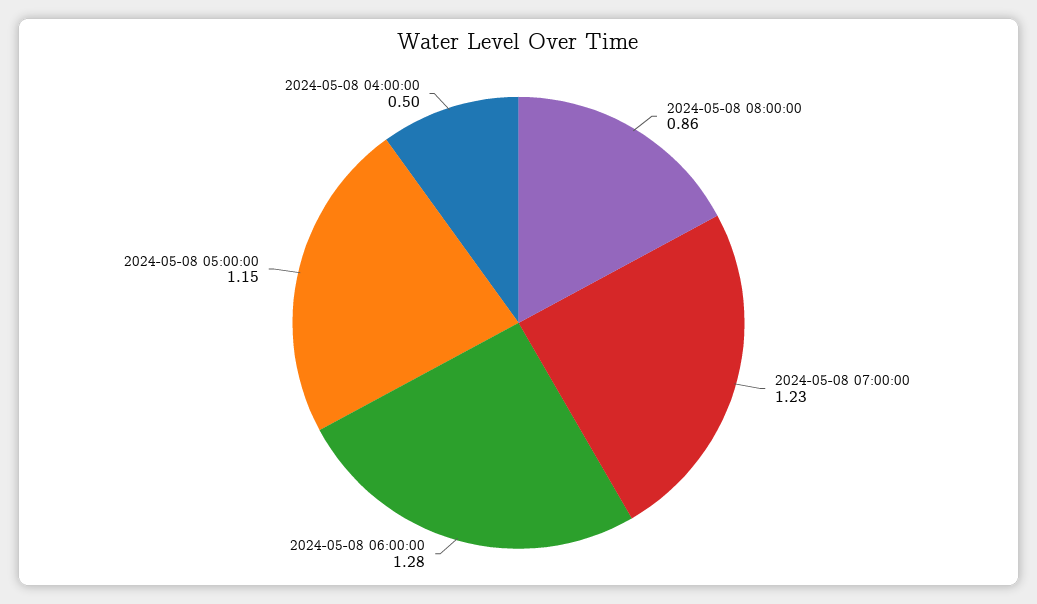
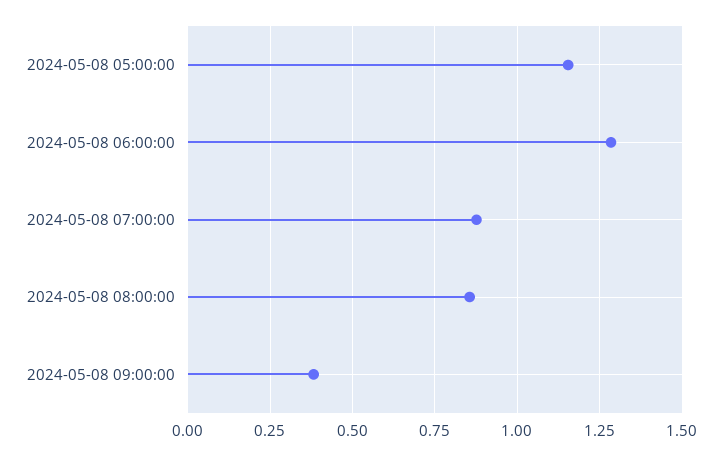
2024-05-08 07:00:00: 1.23 -> 0.875
2024-05-08 04:00:00: 0.5 -> none
2024-05-08 09:00:00: none -> 0.375

